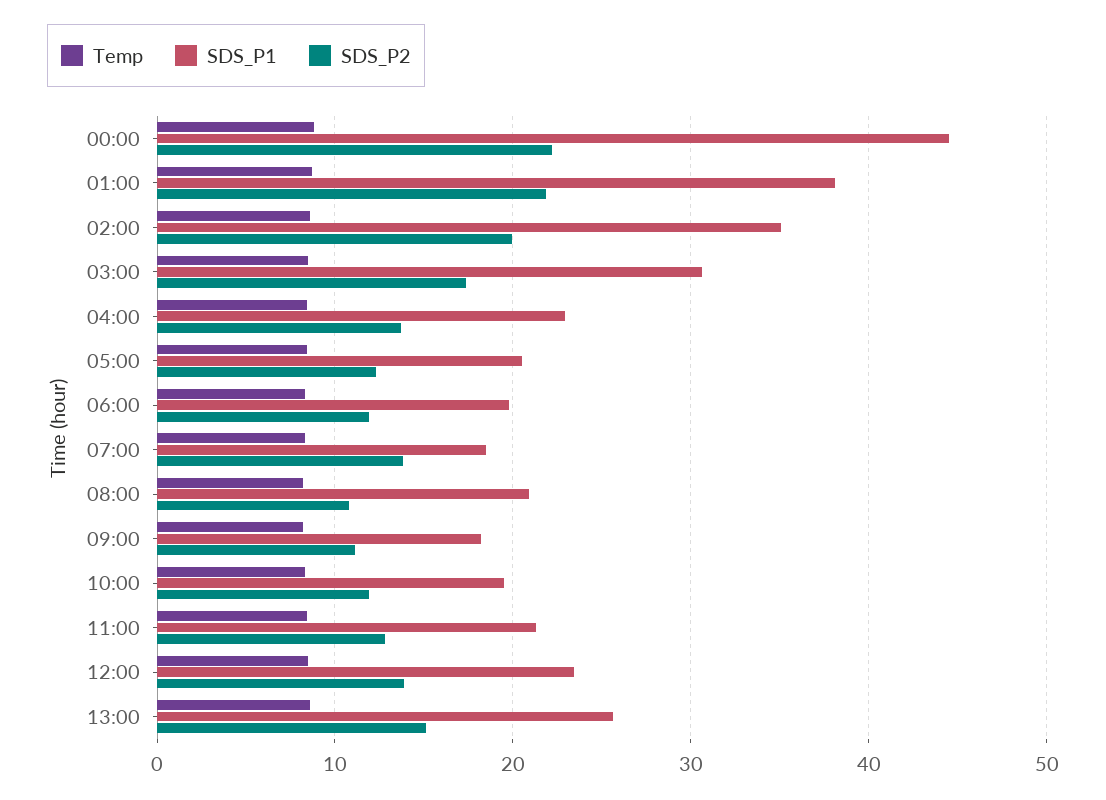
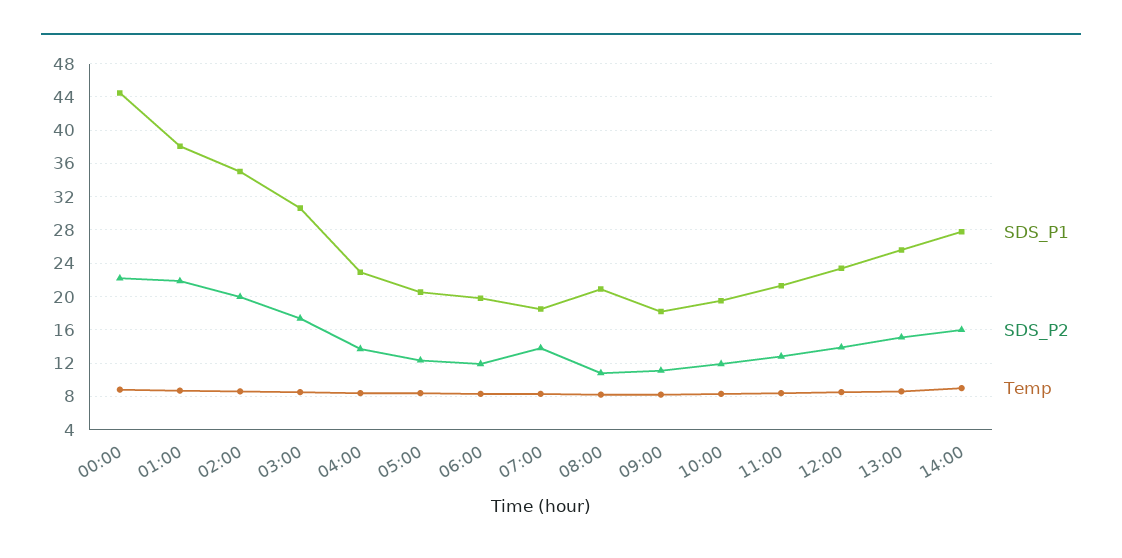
SDS_P1, 14:00: none -> 28
SDS_P2, 14:00: none -> 16
Temp, 14:00: none -> 9

